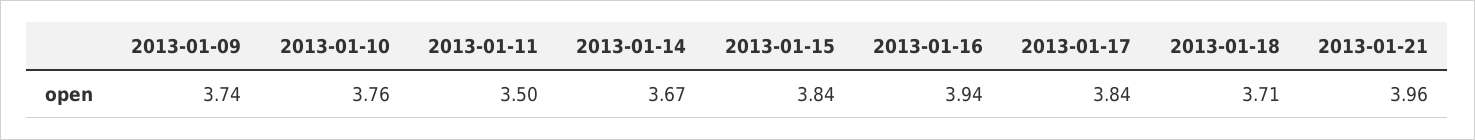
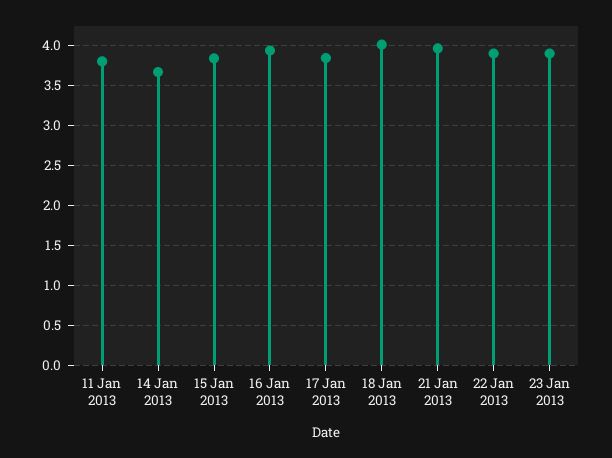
2013-01-09: 3.74 -> none
2013-01-10: 3.76 -> none
2013-01-11: 3.5 -> 3.8
2013-01-18: 3.71 -> 4
22 Jan 2013: none -> 3.9
23 Jan 2013: none -> 3.9

